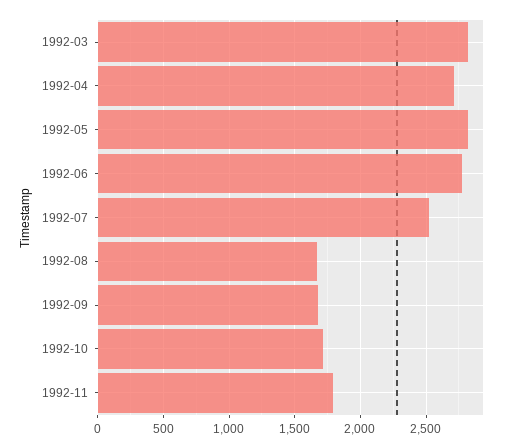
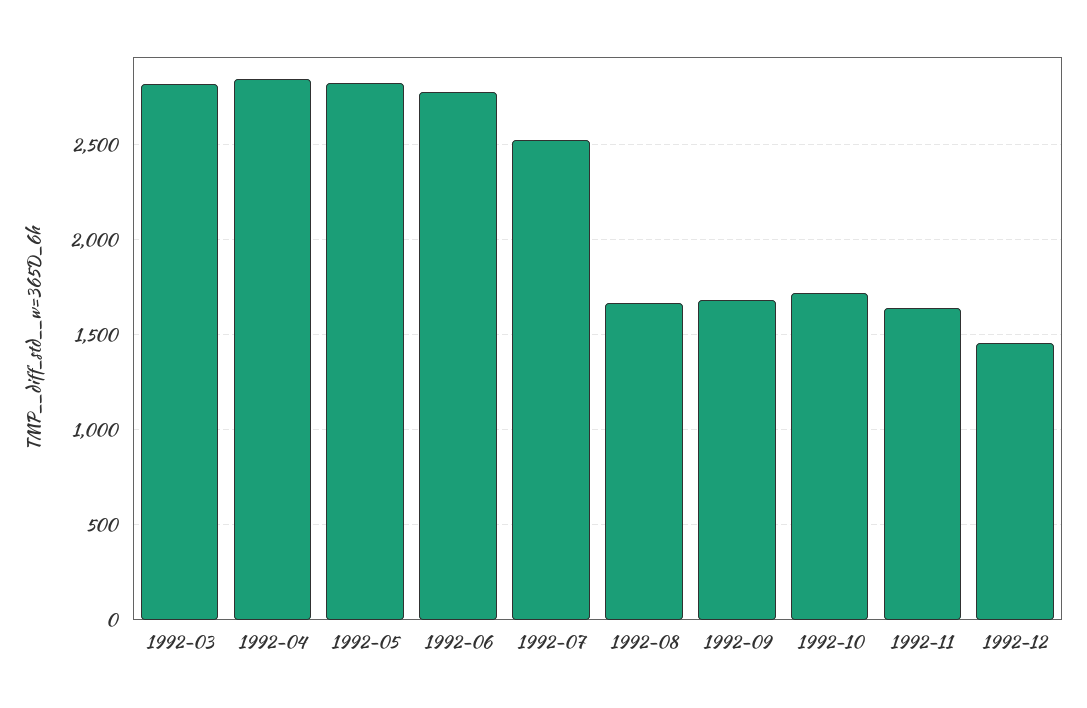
1992-04: 2700 -> 2850
1992-11: 1800 -> 1650
1992-12: none -> 1450

